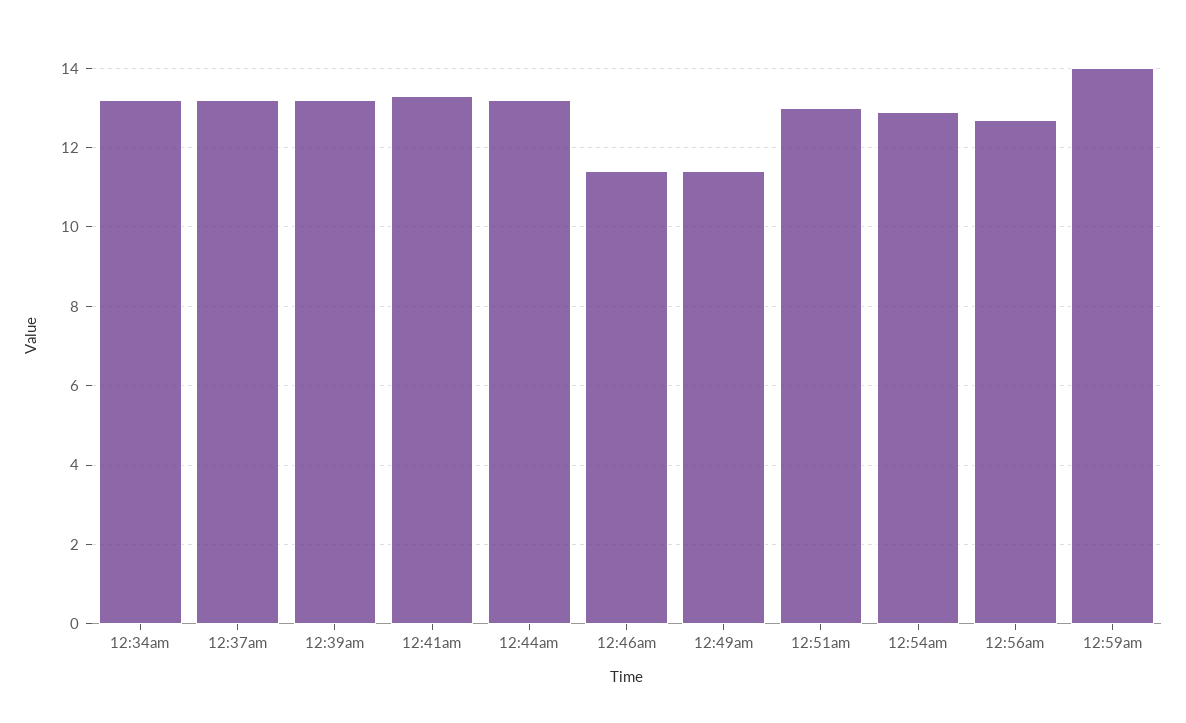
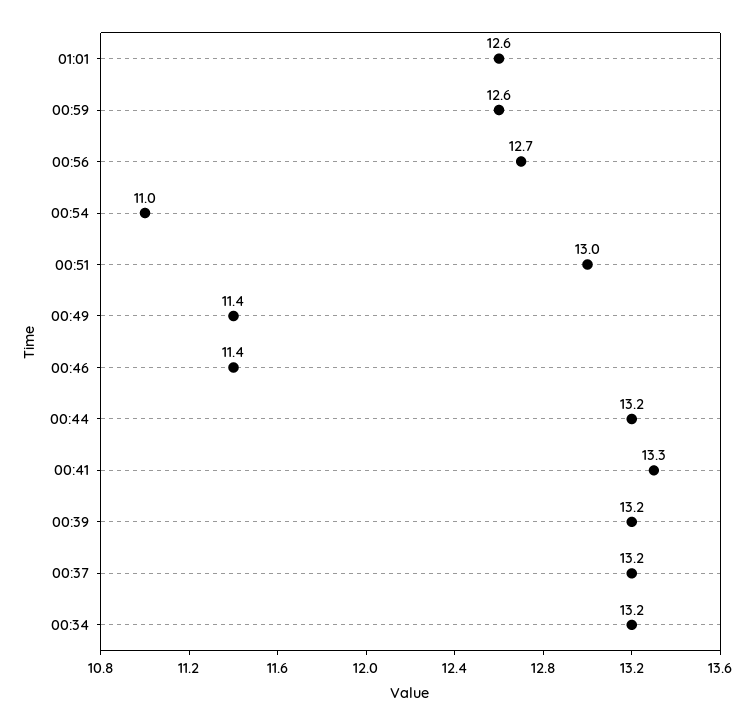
12:54am: 13 -> 11
12:59am: 14 -> 12.6
01:01: none -> 12.6

